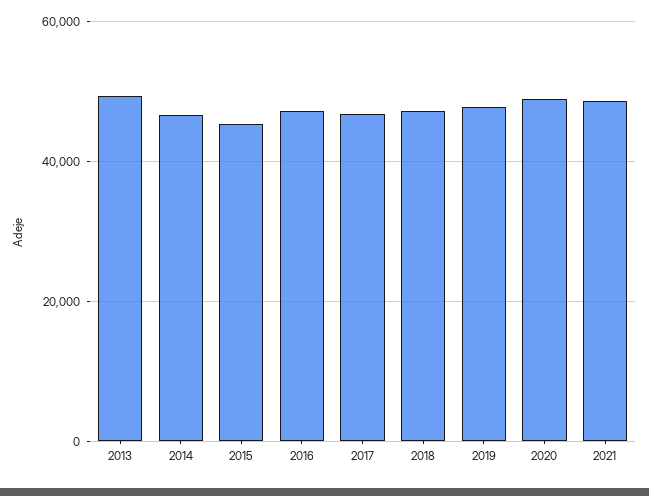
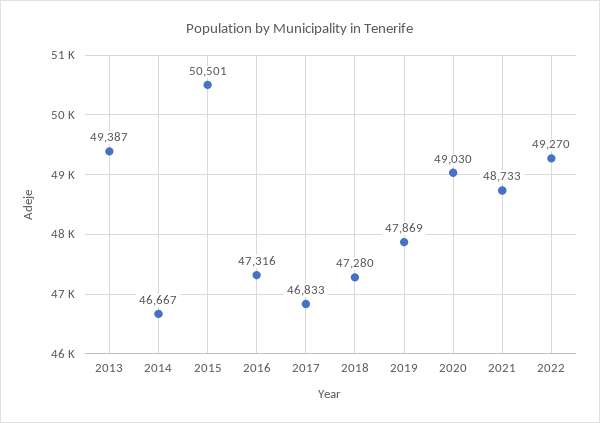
2015: 46000 -> 50501
2022: none -> 49270

